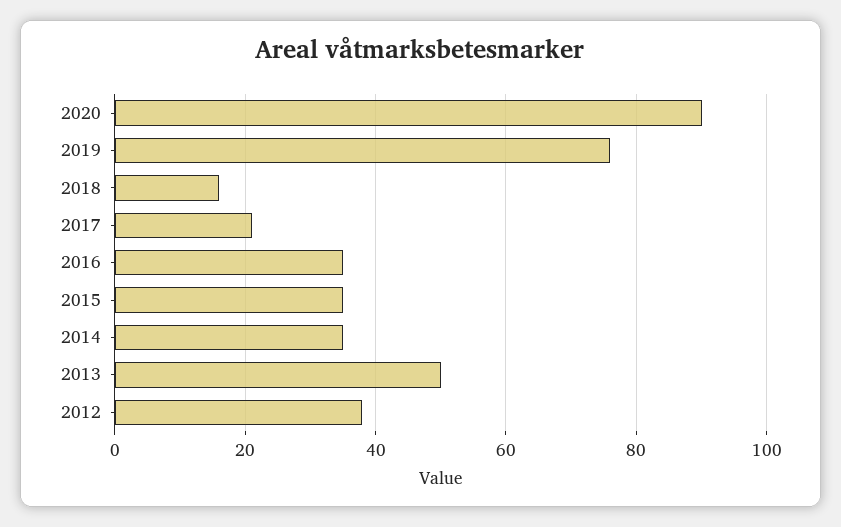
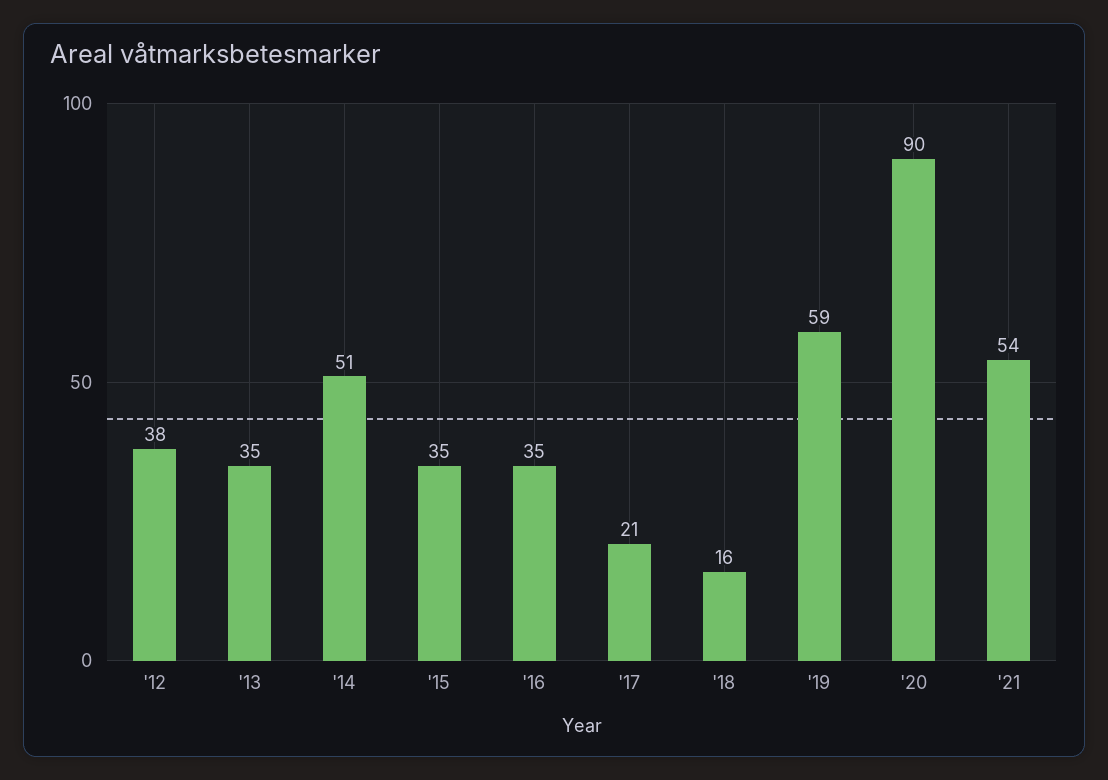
2019: 75 -> 59
2014: 35 -> 51
2013: 50 -> 35
'21: none -> 54

